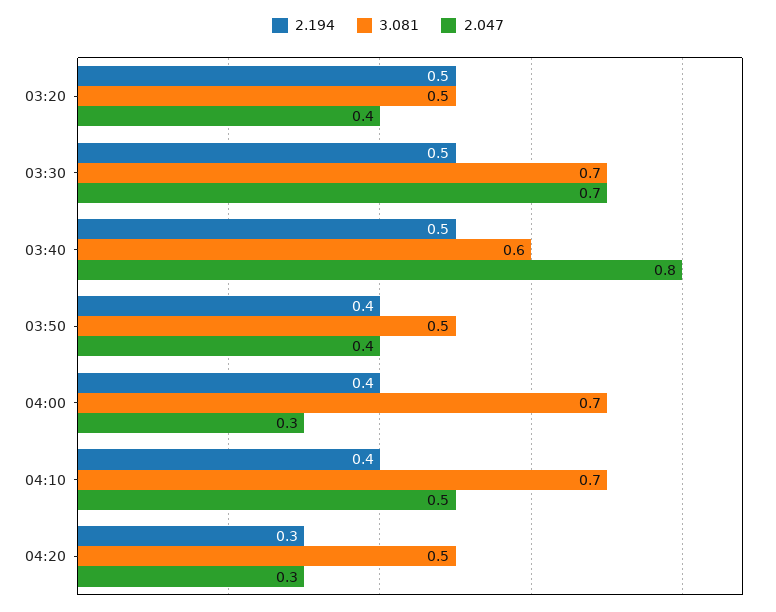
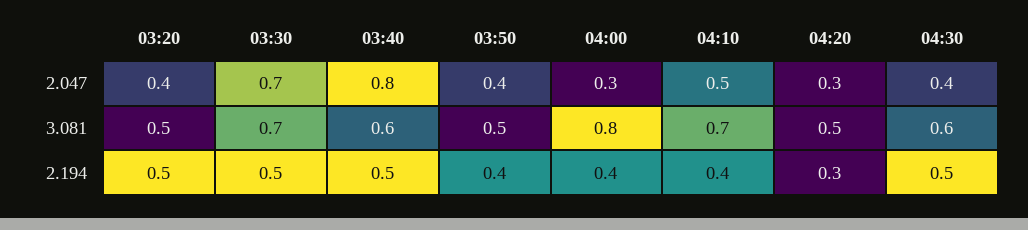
3.081, 04:00: 0.7 -> 0.8
2.047, 04:30: none -> 0.4
3.081, 04:30: none -> 0.6
2.194, 04:30: none -> 0.5

